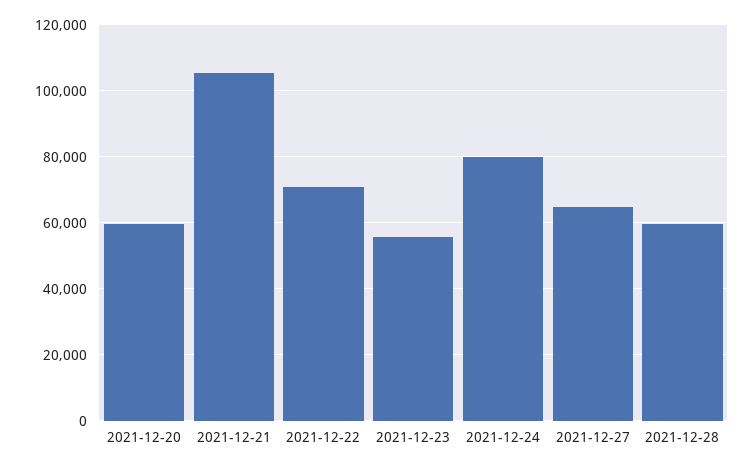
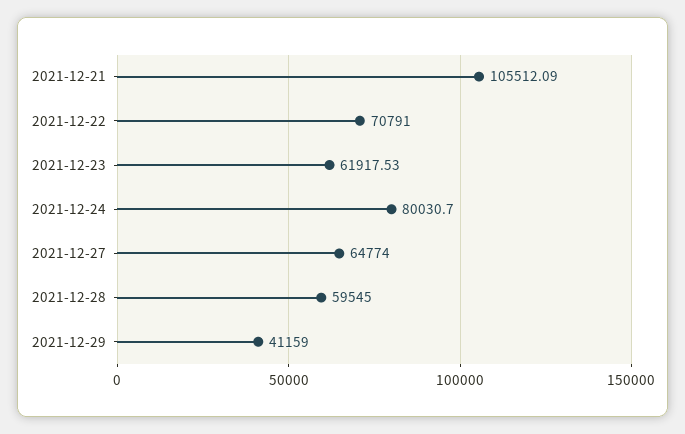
2021-12-20: 60000 -> none
2021-12-23: 56000 -> 61917.53
2021-12-29: none -> 41159

